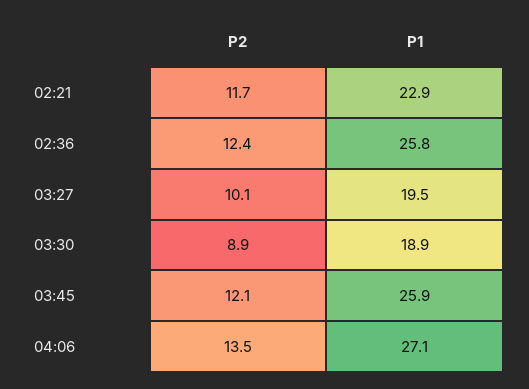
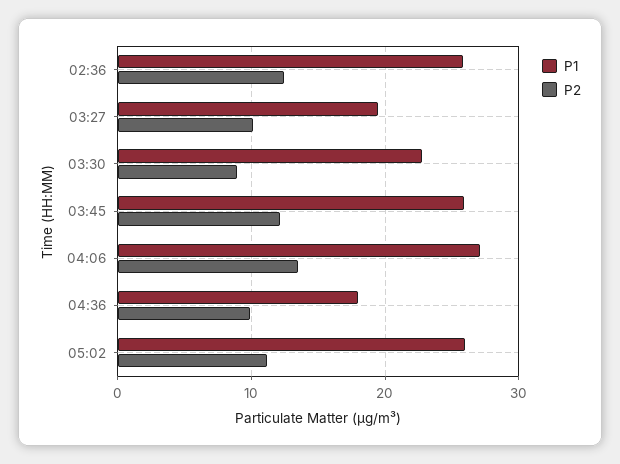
P2, 02:21: 11.7 -> none
P1, 02:21: 22.9 -> none
P1, 03:30: 18.9 -> 23
P1, 04:36: none -> 18
P2, 04:36: none -> 10
P1, 05:02: none -> 26
P2, 05:02: none -> 11

